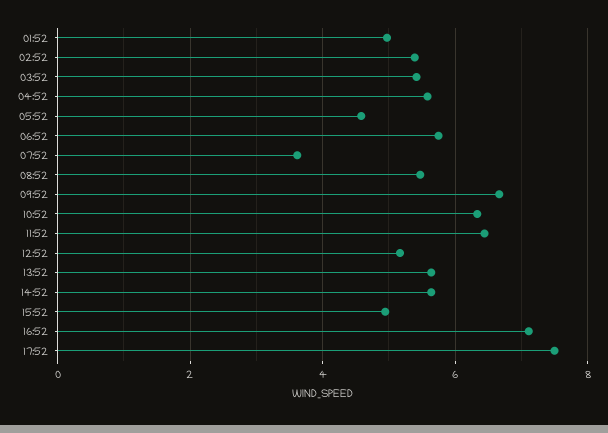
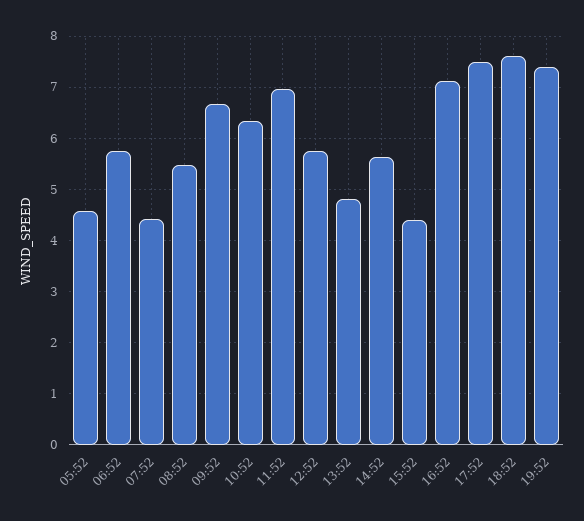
01:52: 5 -> none
02:52: 5.4 -> none
03:52: 5.4 -> none
04:52: 5.6 -> none
07:52: 3.6 -> 4.4
11:52: 6.4 -> 7
12:52: 5.2 -> 5.8
13:52: 5.6 -> 4.8
15:52: 5 -> 4.4
18:52: none -> 7.6
19:52: none -> 7.4

